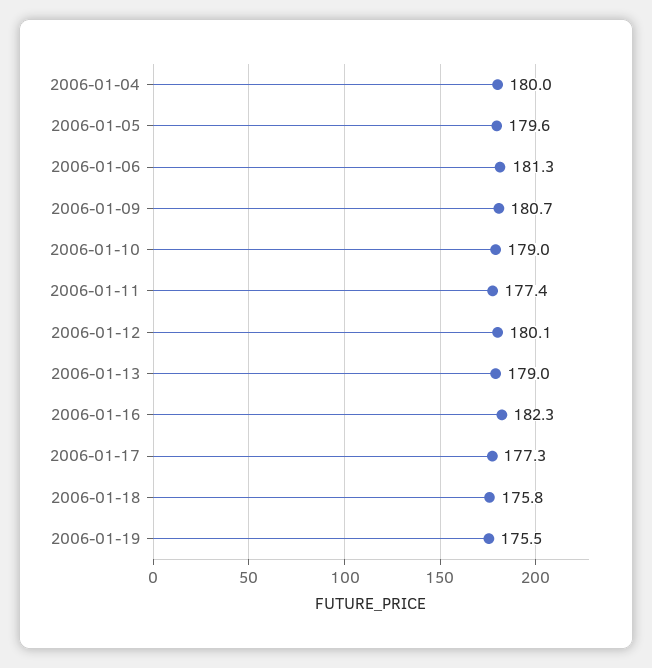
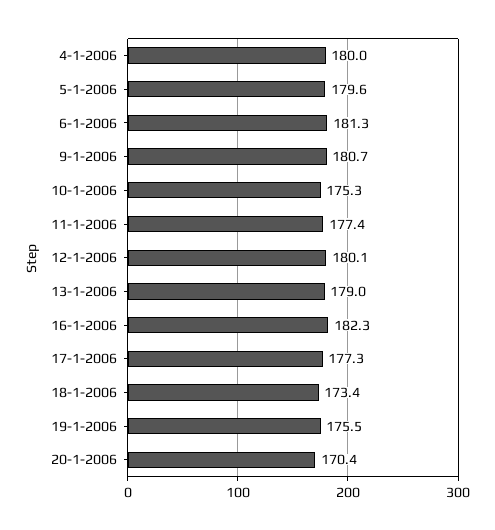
2006-01-10: 179 -> 175.3
2006-01-18: 175.8 -> 173.4
20-1-2006: none -> 170.4

